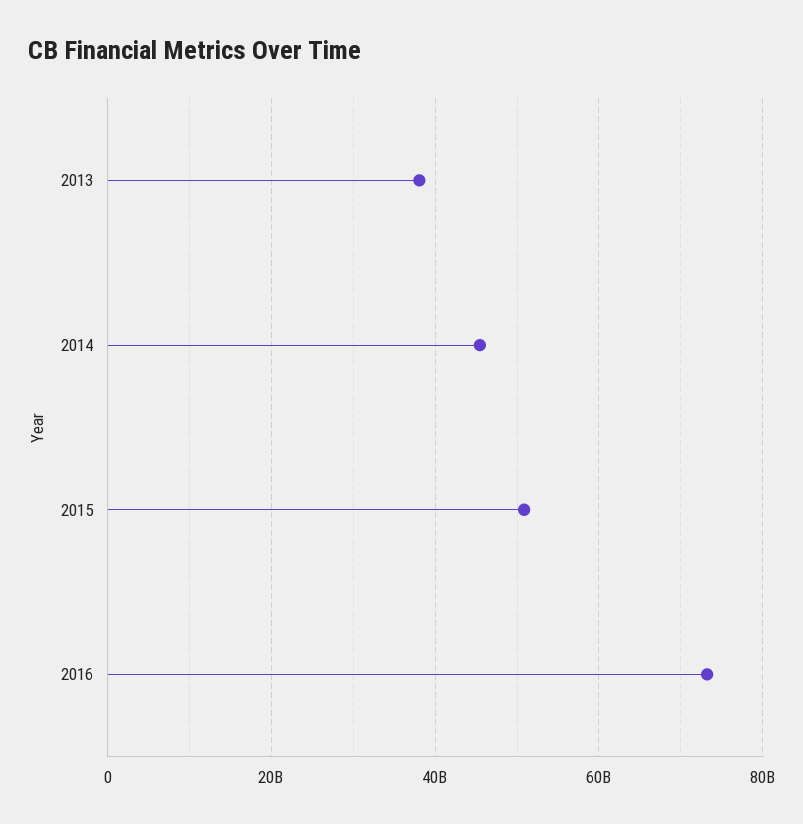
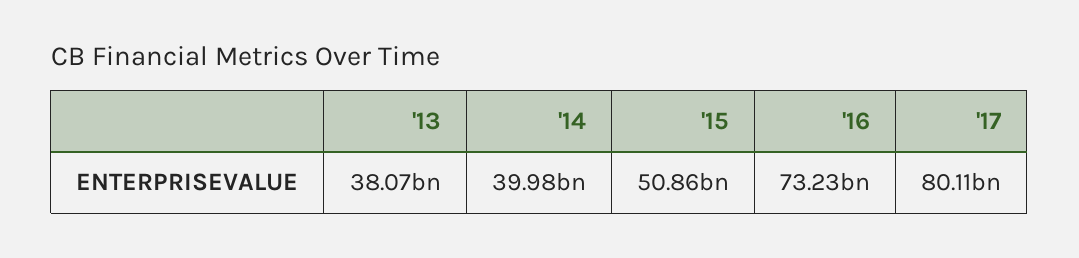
2014: 46000000000 -> 39980000000
'17: none -> 80110000000

